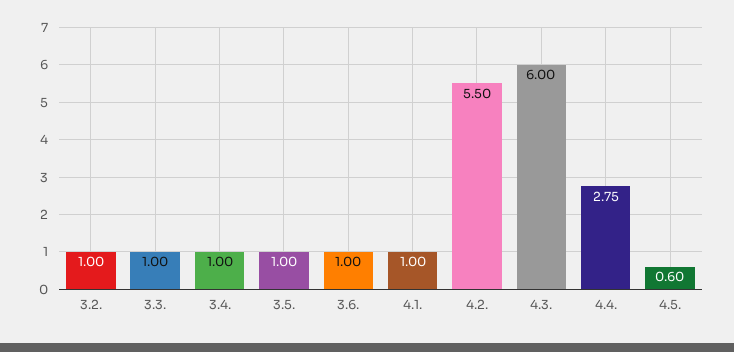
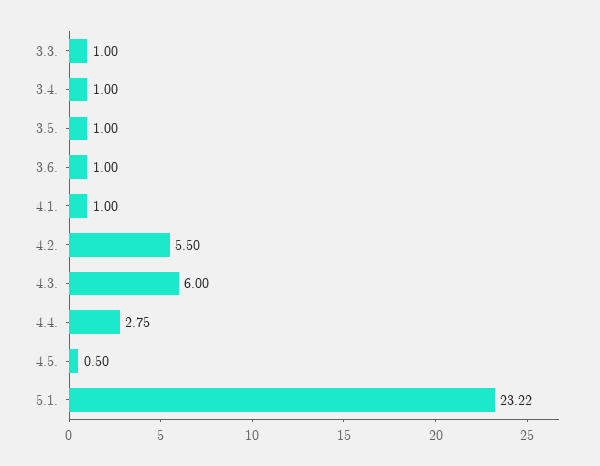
3.2.: 1 -> none
4.5.: 0.6 -> 0.5
5.1.: none -> 23.22

